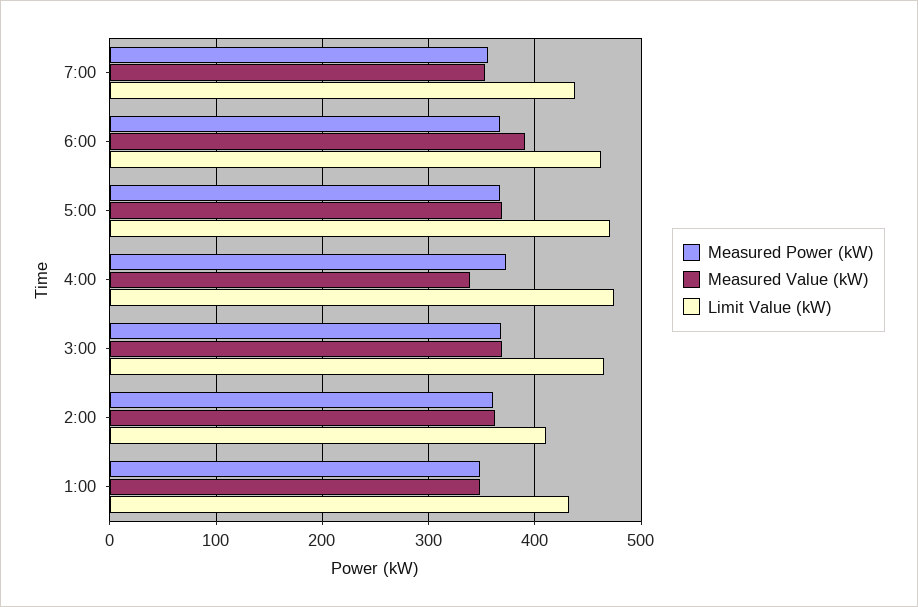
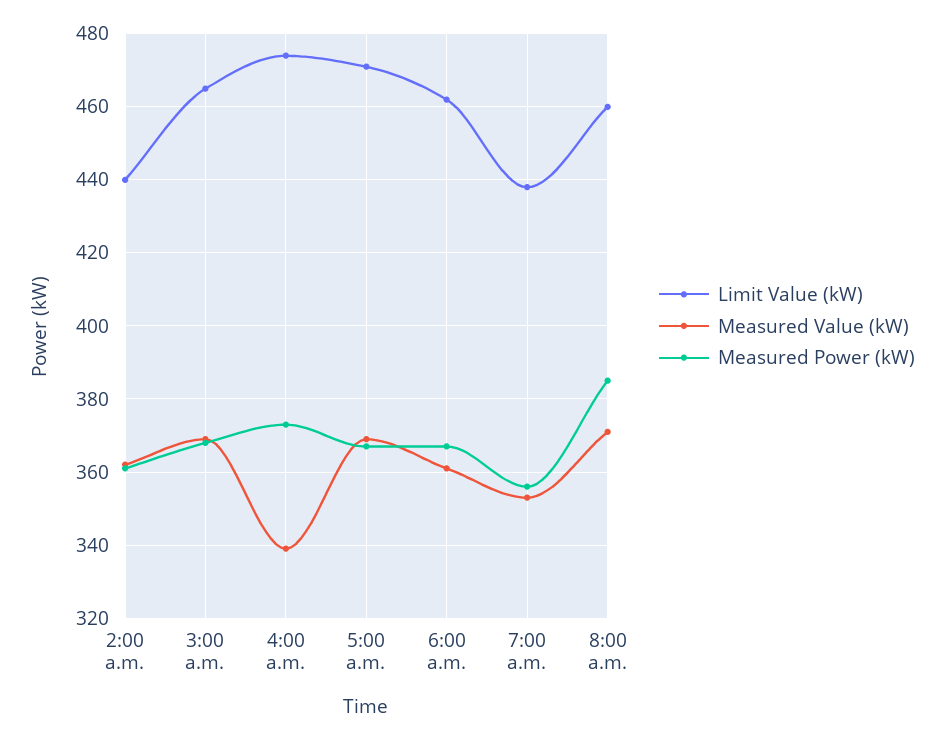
Measured Value (kW), 6:00: 390 -> 360
Limit Value (kW), 2:00: 410 -> 440
Measured Power (kW), 1:00: 350 -> none
Measured Value (kW), 1:00: 350 -> none
Limit Value (kW), 1:00: 430 -> none
Limit Value (kW), 8:00 a.m.: none -> 460
Measured Value (kW), 8:00 a.m.: none -> 370
Measured Power (kW), 8:00 a.m.: none -> 385

